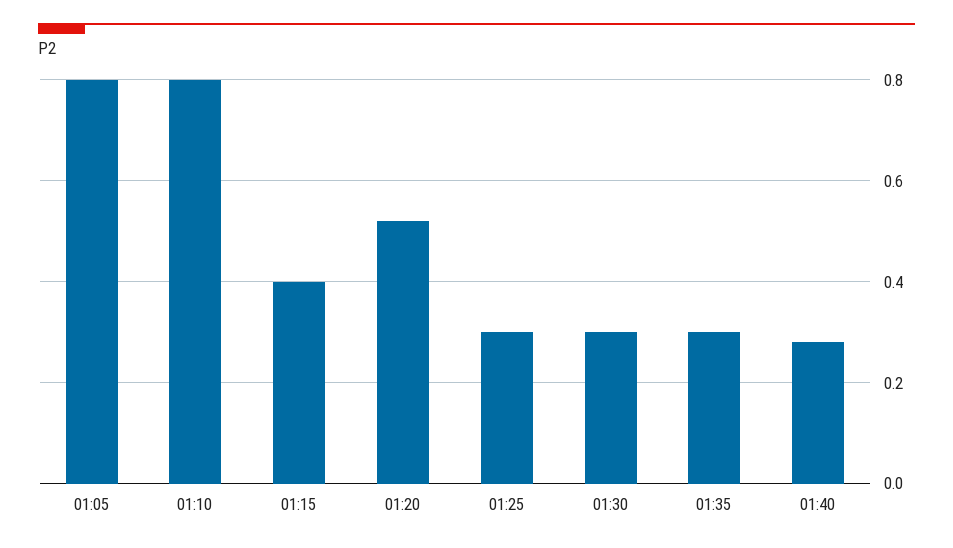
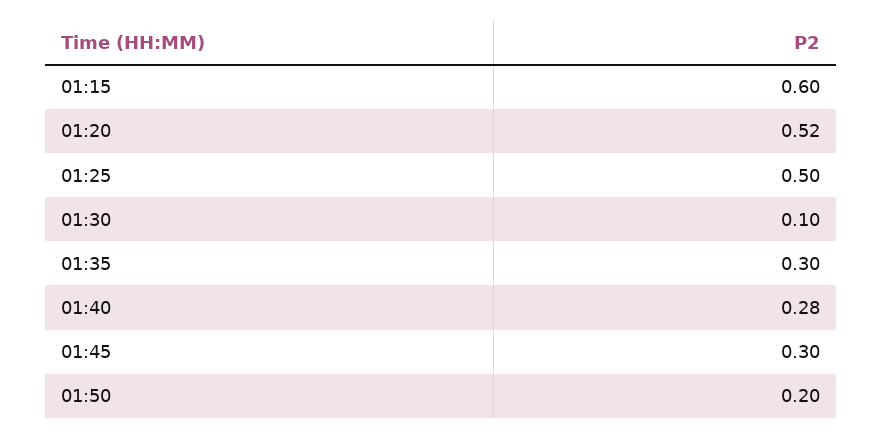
01:05: 0.8 -> none
01:10: 0.8 -> none
01:15: 0.4 -> 0.6
01:25: 0.3 -> 0.5
01:30: 0.3 -> 0.1
01:45: none -> 0.3
01:50: none -> 0.2

